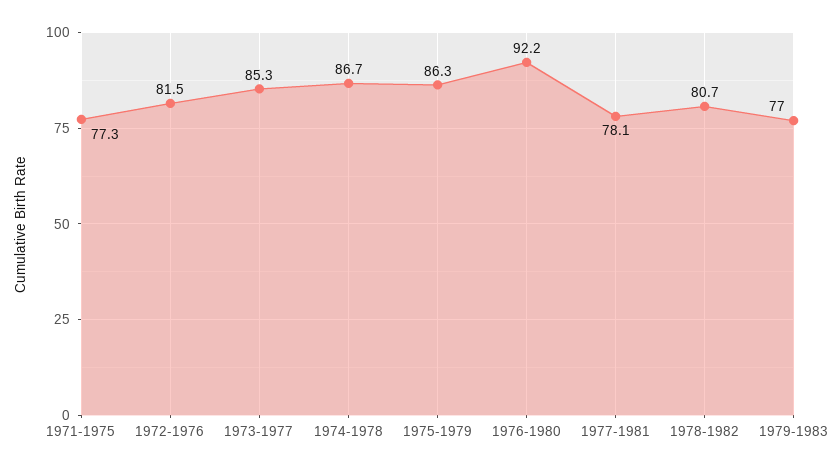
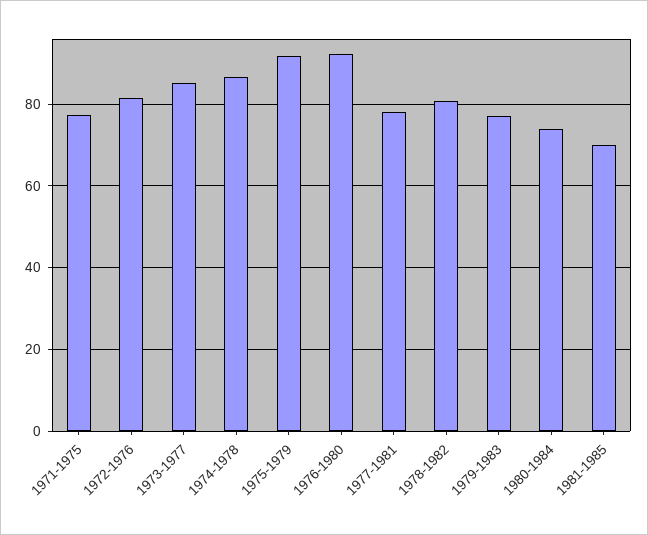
1975-1979: 86.3 -> 92
1980-1984: none -> 74
1981-1985: none -> 70

